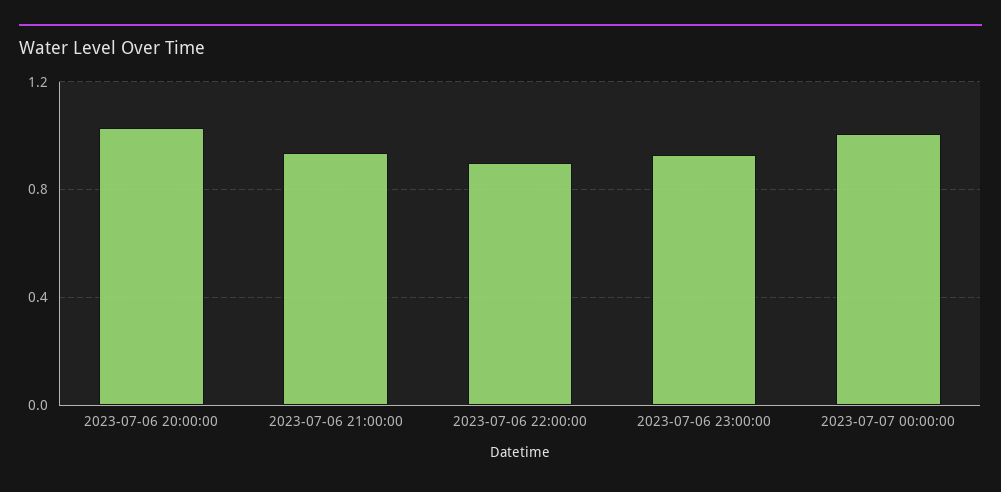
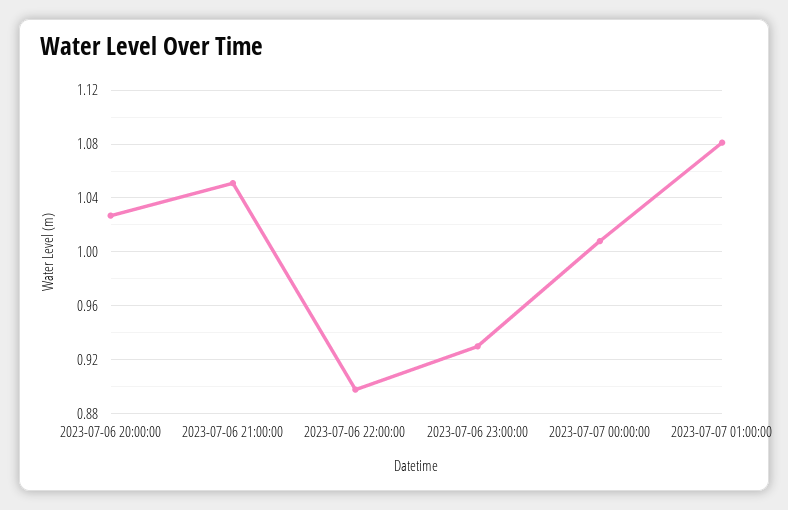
2023-07-06 21:00:00: 0.95 -> 1.05
2023-07-07 01:00:00: none -> 1.08

